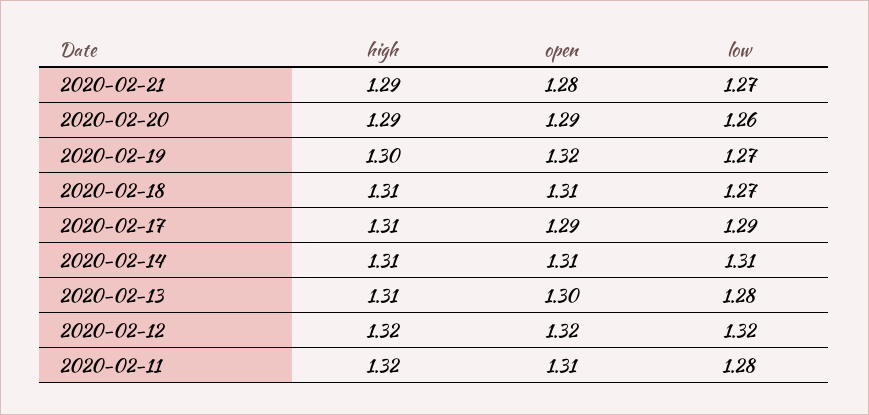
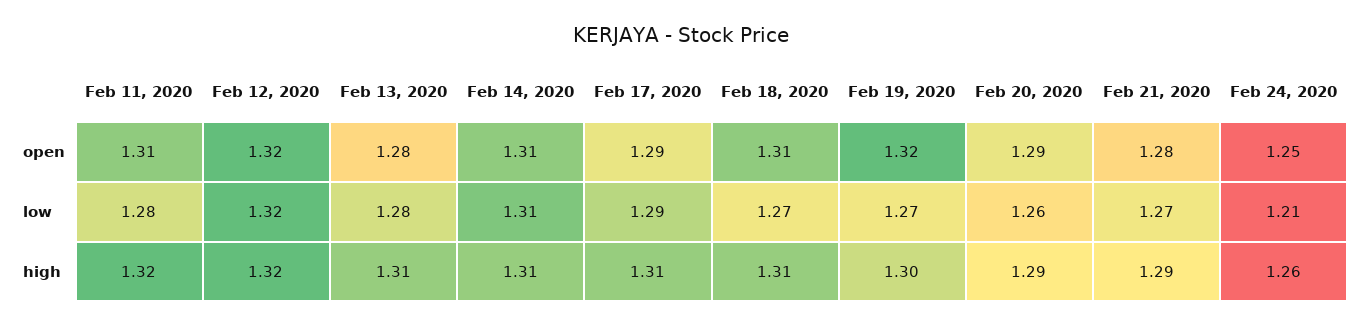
open, 2020-02-13: 1.3 -> 1.28
open, Feb 24, 2020: none -> 1.25
low, Feb 24, 2020: none -> 1.21
high, Feb 24, 2020: none -> 1.26

